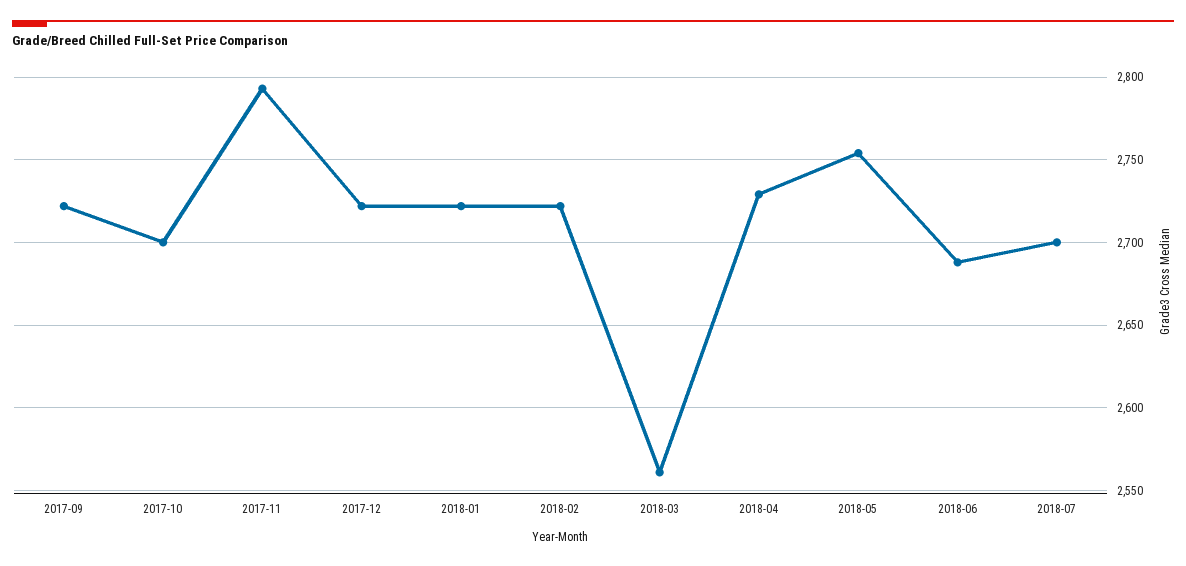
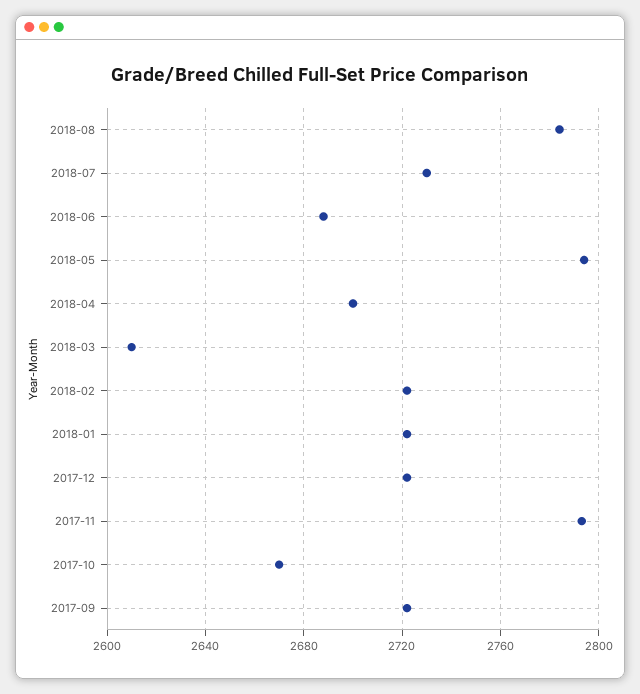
2017-10: 2700 -> 2670
2018-03: 2560 -> 2610
2018-04: 2730 -> 2700
2018-05: 2755 -> 2795
2018-07: 2700 -> 2730
2018-08: none -> 2785

